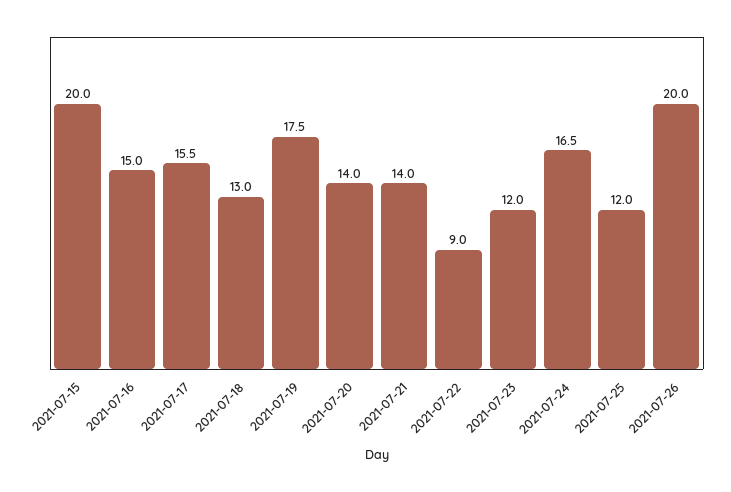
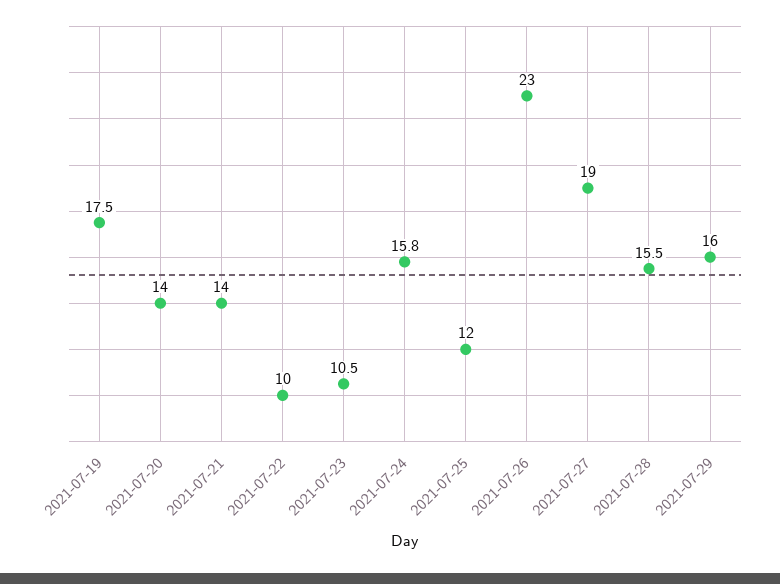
2021-07-15: 20 -> none
2021-07-16: 15 -> none
2021-07-17: 15.5 -> none
2021-07-18: 13 -> none
2021-07-22: 9 -> 10
2021-07-23: 12 -> 10.5
2021-07-24: 16.5 -> 15.8
2021-07-26: 20 -> 23
2021-07-27: none -> 19
2021-07-28: none -> 15.5
2021-07-29: none -> 16

